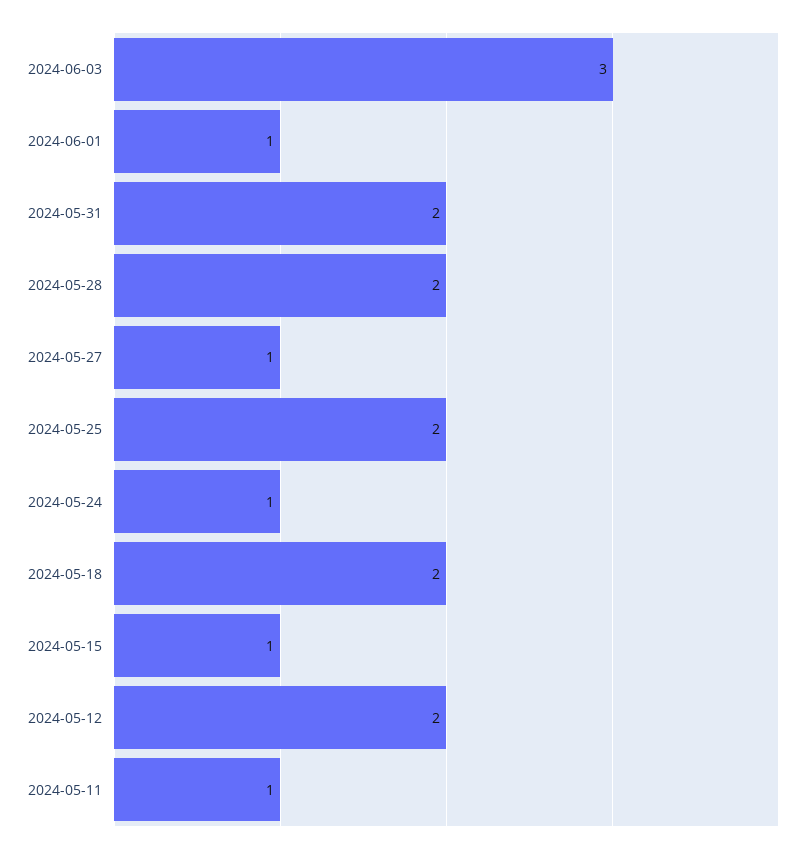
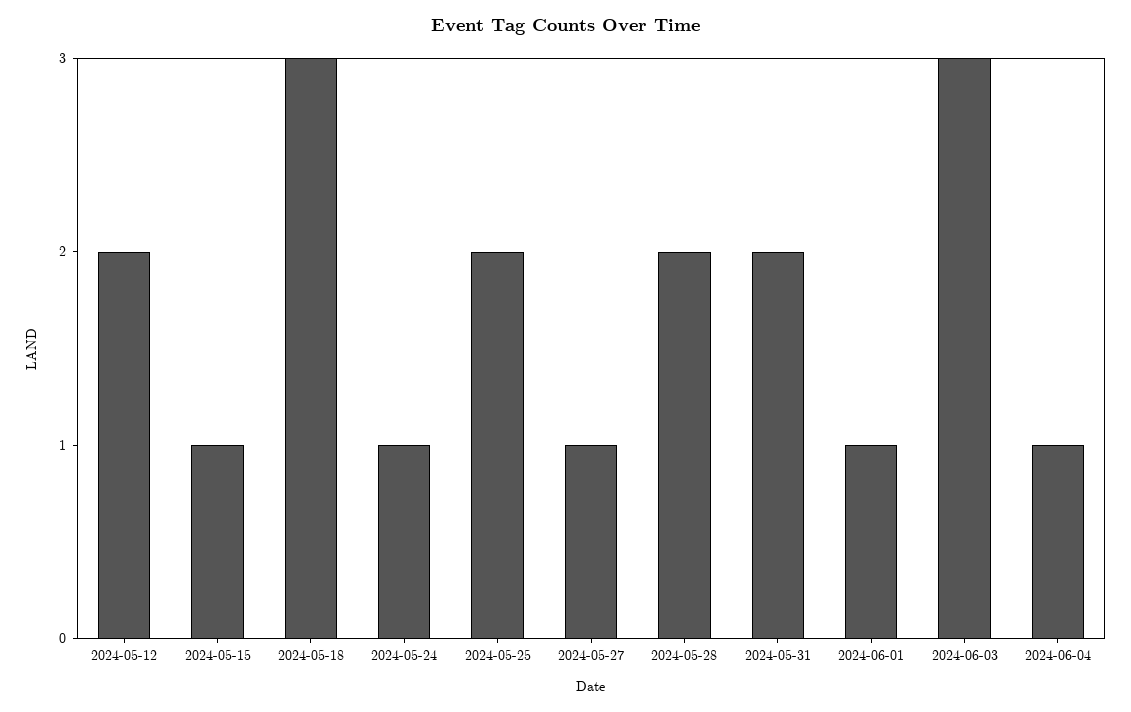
2024-05-18: 2 -> 3
2024-05-11: 1 -> none
2024-06-04: none -> 1

